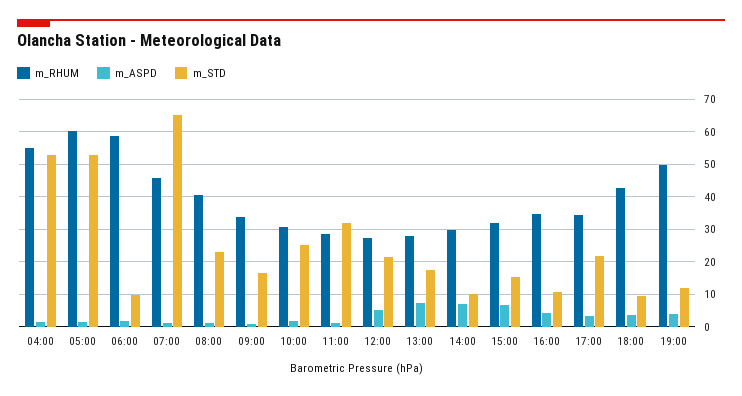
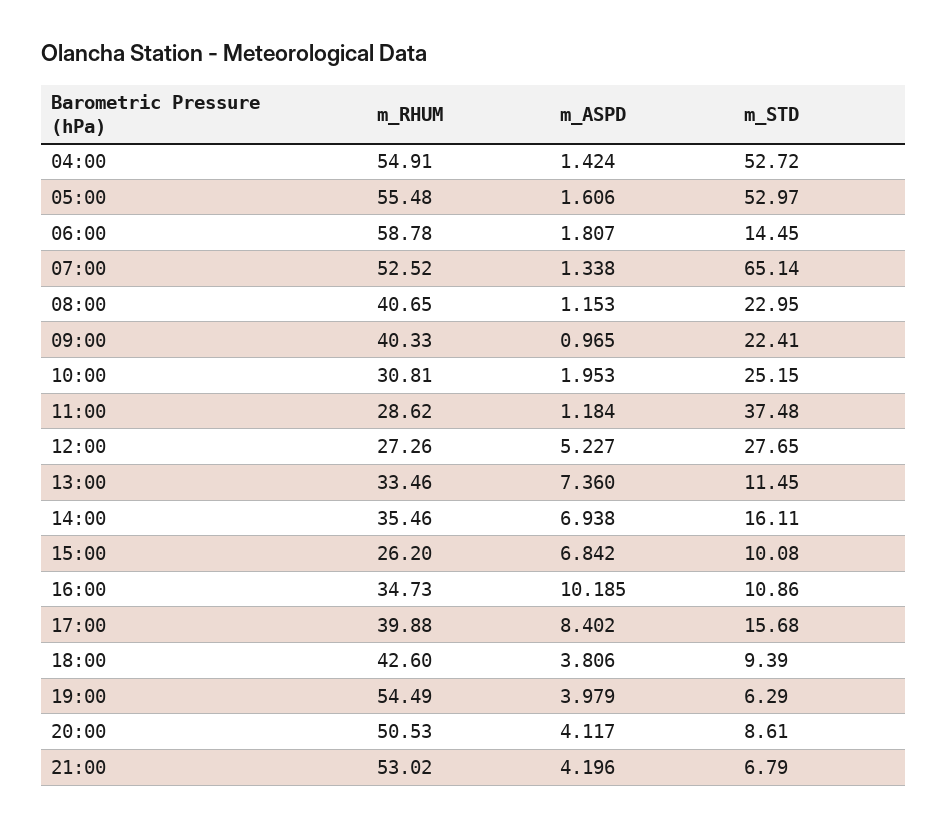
m_RHUM, 05:00: 60 -> 55.48
m_STD, 06:00: 10 -> 14.45
m_RHUM, 07:00: 46 -> 52.52
m_RHUM, 09:00: 34 -> 40.33
m_STD, 09:00: 16 -> 22.41
m_STD, 11:00: 32 -> 37.48
m_STD, 12:00: 22 -> 27.65
m_RHUM, 13:00: 28 -> 33.46
m_STD, 13:00: 18 -> 11.45
m_RHUM, 14:00: 30 -> 35.46
m_STD, 14:00: 10 -> 16.11
m_RHUM, 15:00: 32 -> 26.2
m_STD, 15:00: 16 -> 10.08
m_ASPD, 16:00: 4 -> 10.185
m_RHUM, 17:00: 34 -> 39.88
m_ASPD, 17:00: 4 -> 8.402
m_STD, 17:00: 22 -> 15.68
m_RHUM, 19:00: 50 -> 54.49
m_STD, 19:00: 12 -> 6.29
m_RHUM, 20:00: none -> 50.53
m_ASPD, 20:00: none -> 4.117
m_STD, 20:00: none -> 8.61
m_RHUM, 21:00: none -> 53.02
m_ASPD, 21:00: none -> 4.196
m_STD, 21:00: none -> 6.79

